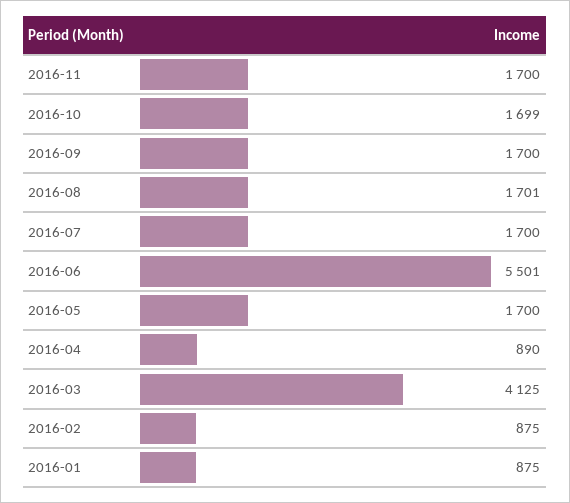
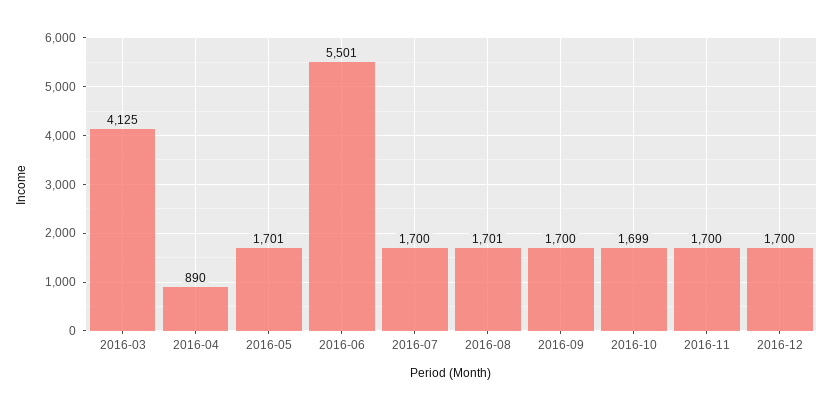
2016-05: 1700 -> 1701
2016-02: 875 -> none
2016-01: 875 -> none
2016-12: none -> 1700

